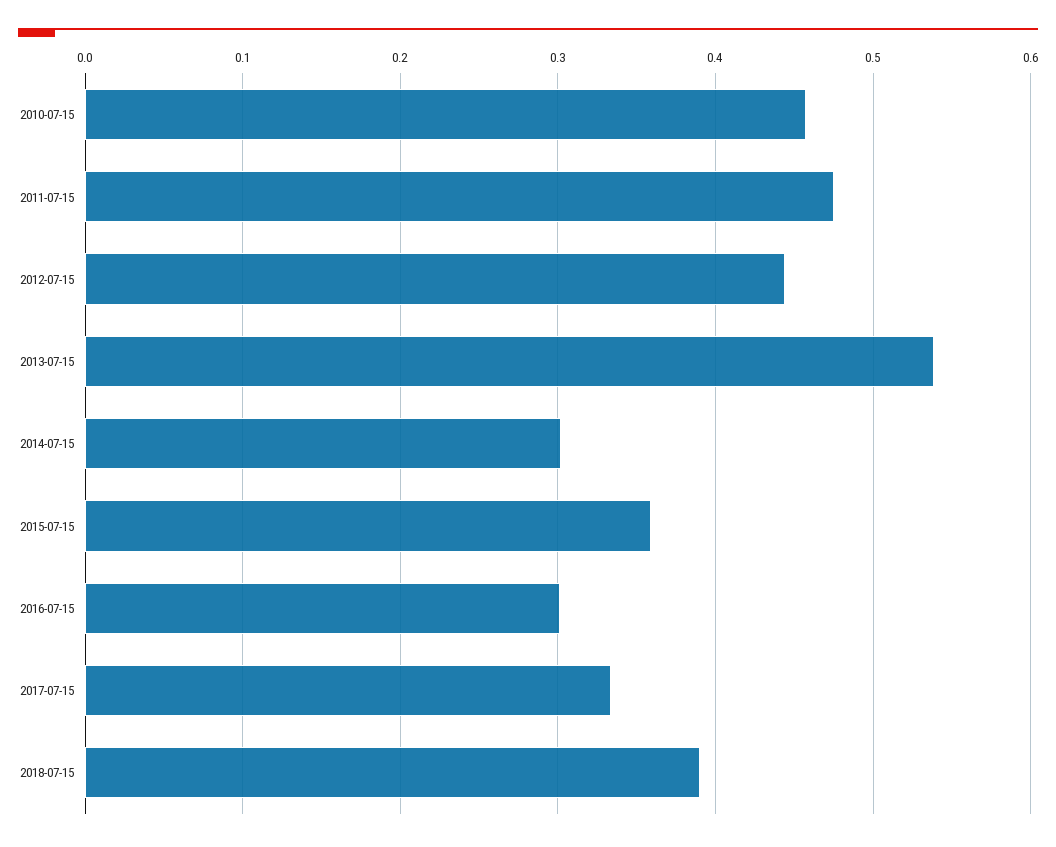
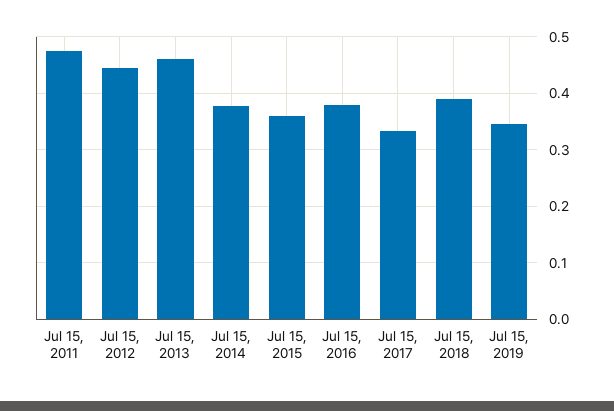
2010-07-15: 0.46 -> none
2013-07-15: 0.54 -> 0.46
2014-07-15: 0.3 -> 0.38
2016-07-15: 0.3 -> 0.38
Jul 15, 2019: none -> 0.34

